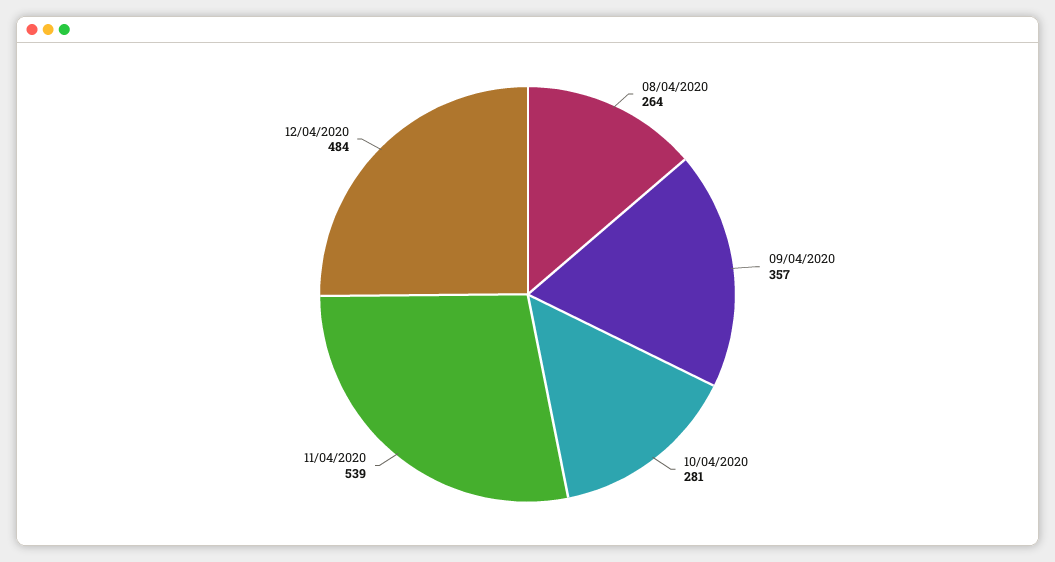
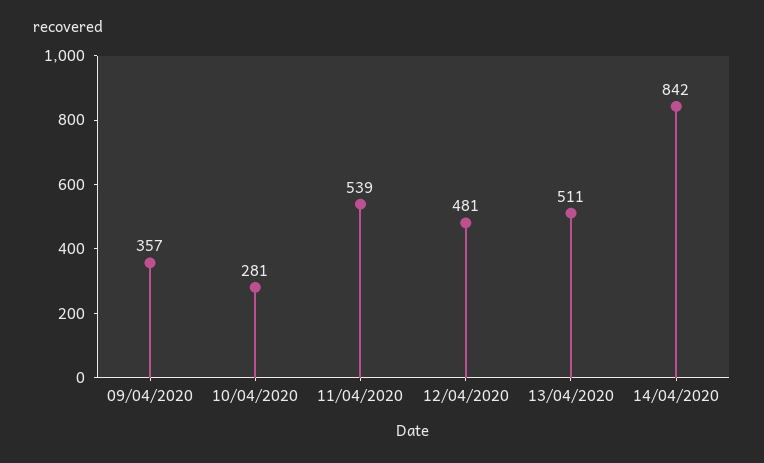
08/04/2020: 264 -> none
12/04/2020: 484 -> 481
13/04/2020: none -> 511
14/04/2020: none -> 842

